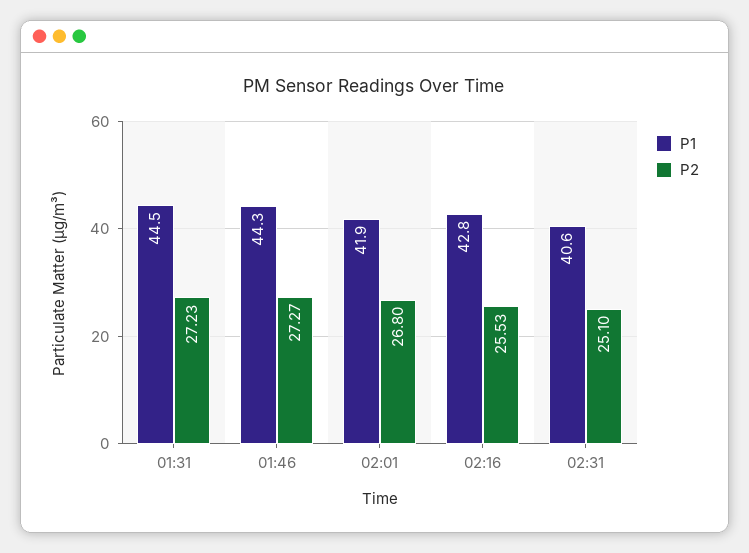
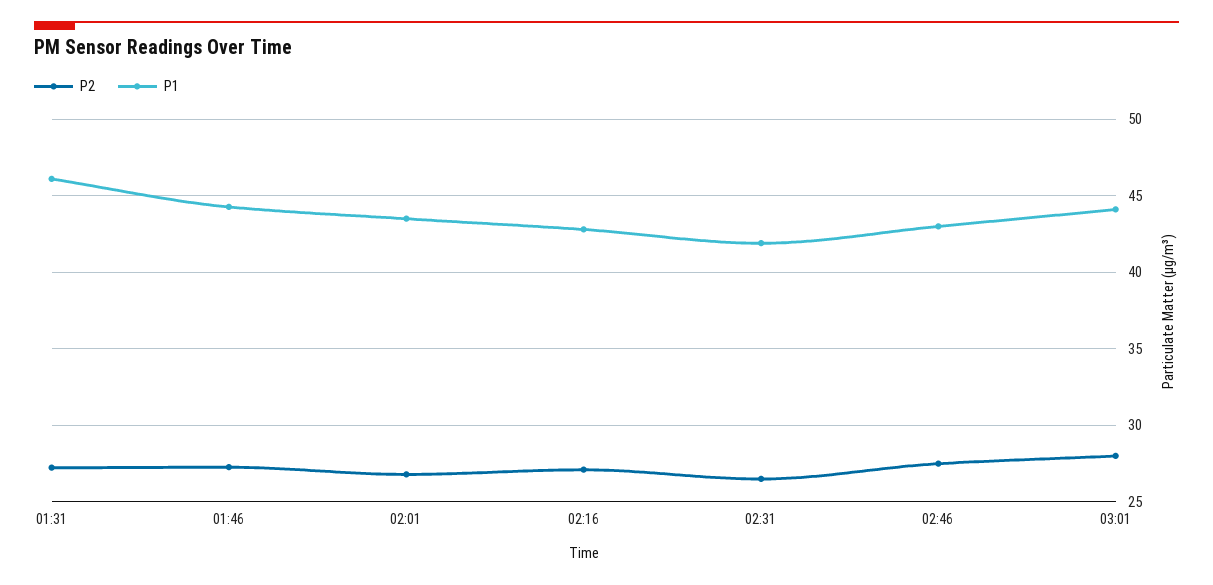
P1, 01:31: 44.5 -> 46
P1, 02:01: 41.9 -> 43.5
P2, 02:16: 25.53 -> 27
P1, 02:31: 40.6 -> 42
P2, 02:31: 25.1 -> 26.5
P2, 02:46: none -> 27.5
P1, 02:46: none -> 43
P2, 03:01: none -> 28
P1, 03:01: none -> 44

